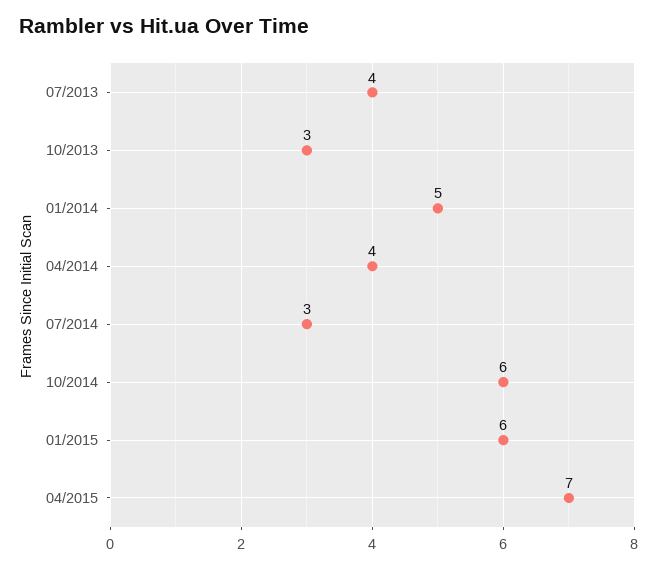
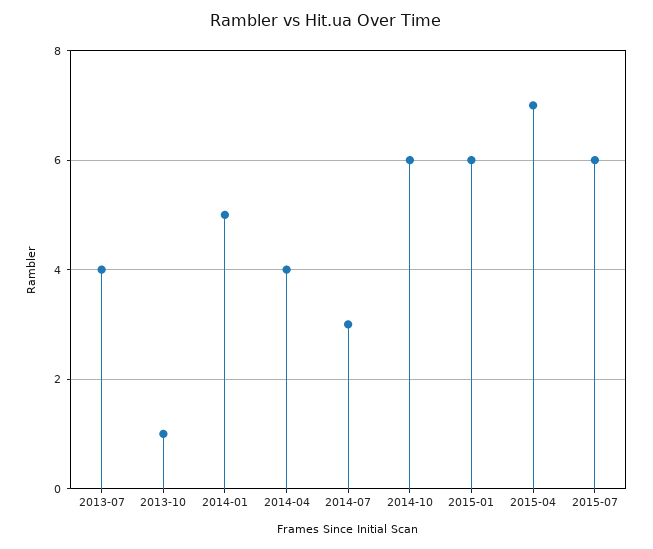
10/2013: 3 -> 1
2015-07: none -> 6

